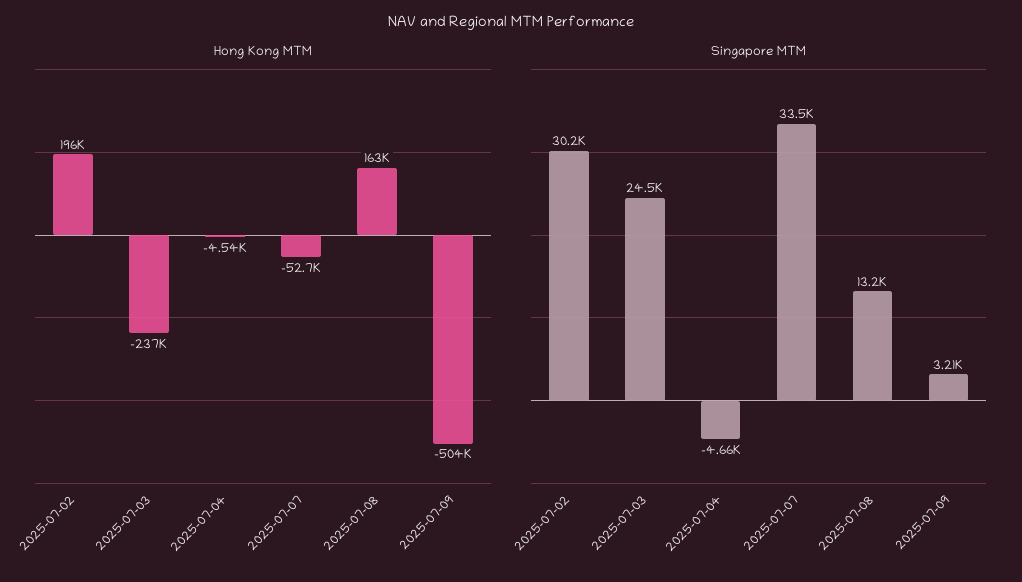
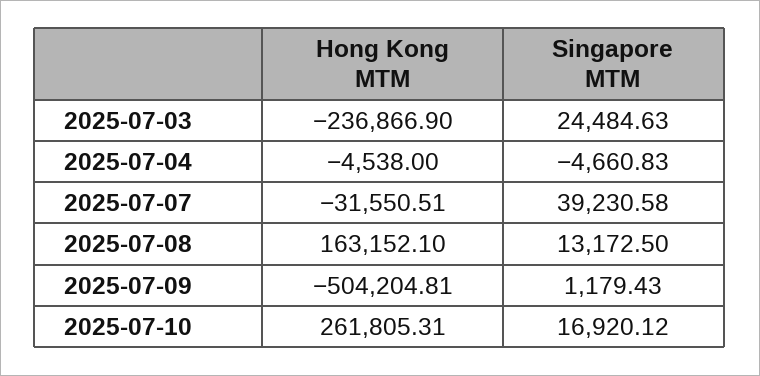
Hong Kong MTM, 2025-07-02: 196000 -> none
Hong Kong MTM, 2025-07-07: -52700 -> -31550.51
Singapore MTM, 2025-07-02: 30200 -> none
Singapore MTM, 2025-07-07: 33500 -> 39230.58
Singapore MTM, 2025-07-09: 3210 -> 1179.43
Hong Kong MTM, 2025-07-10: none -> 261805.31
Singapore MTM, 2025-07-10: none -> 16920.12

